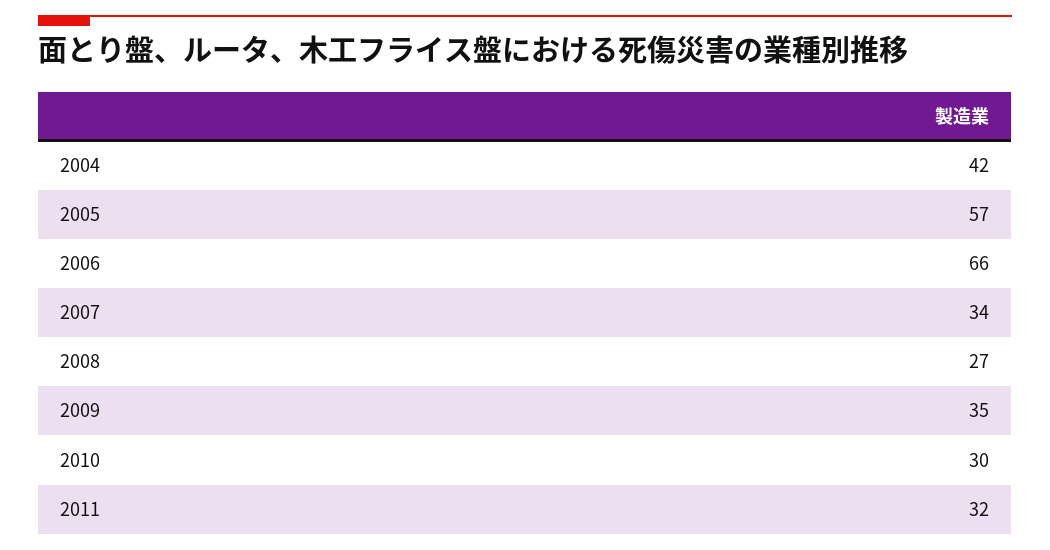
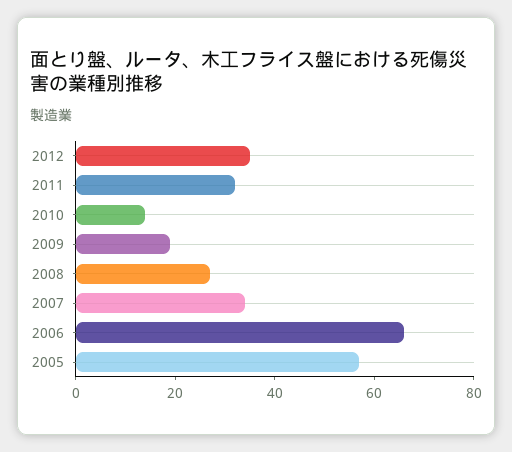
2004: 42 -> none
2009: 35 -> 20
2010: 30 -> 15
2012: none -> 35

